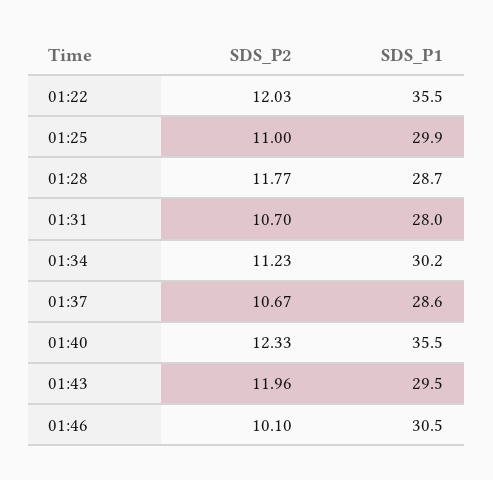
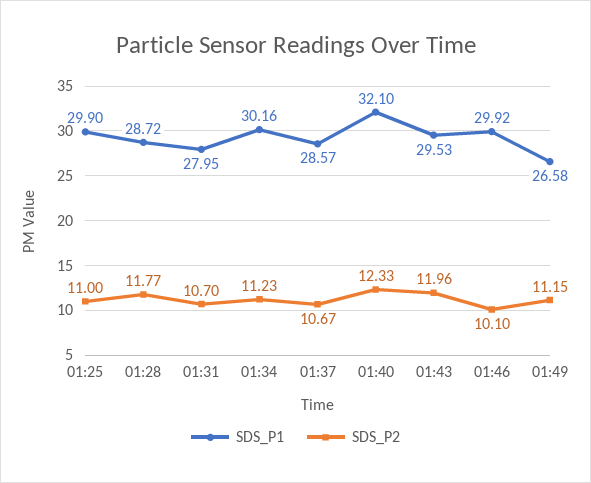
SDS_P2, 01:22: 12.03 -> none
SDS_P1, 01:22: 35.5 -> none
SDS_P1, 01:40: 35.5 -> 32.1
SDS_P1, 01:46: 30.5 -> 29.92
SDS_P1, 01:49: none -> 26.58
SDS_P2, 01:49: none -> 11.15

